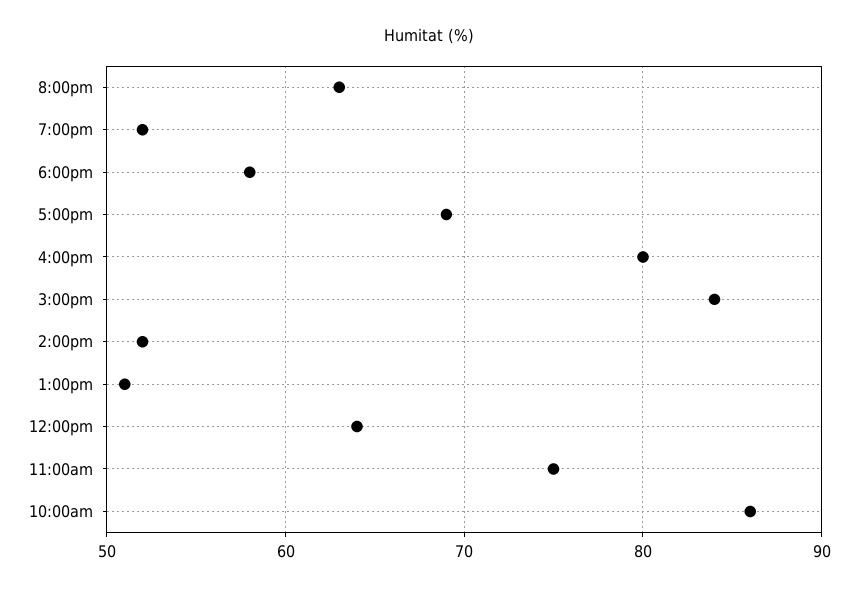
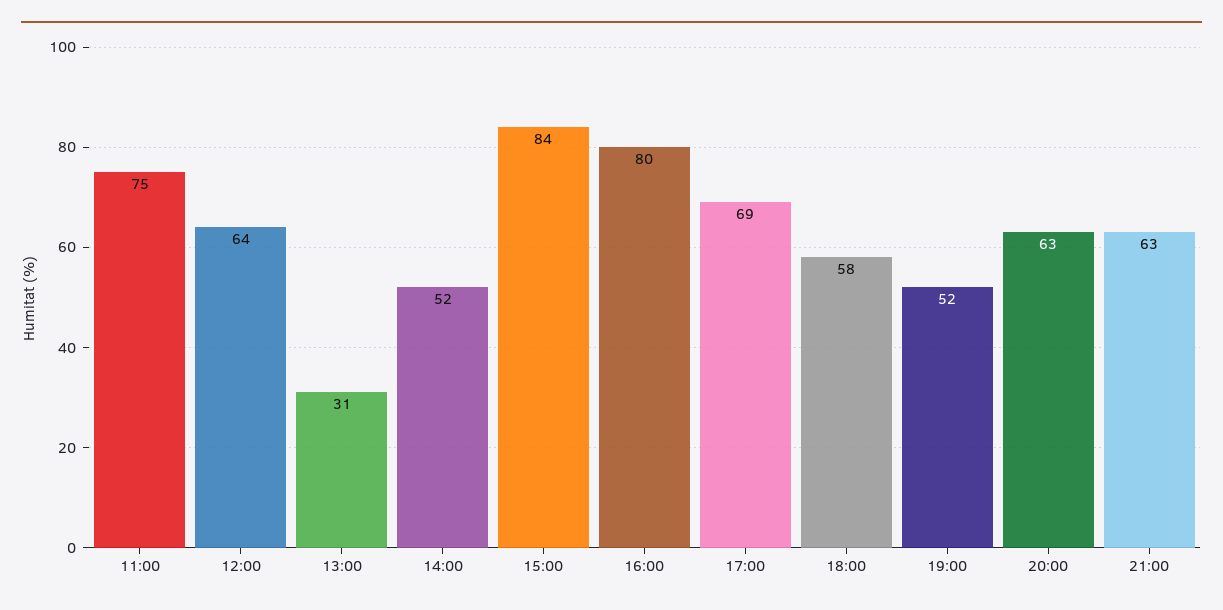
1:00pm: 51 -> 31
10:00am: 86 -> none
21:00: none -> 63

